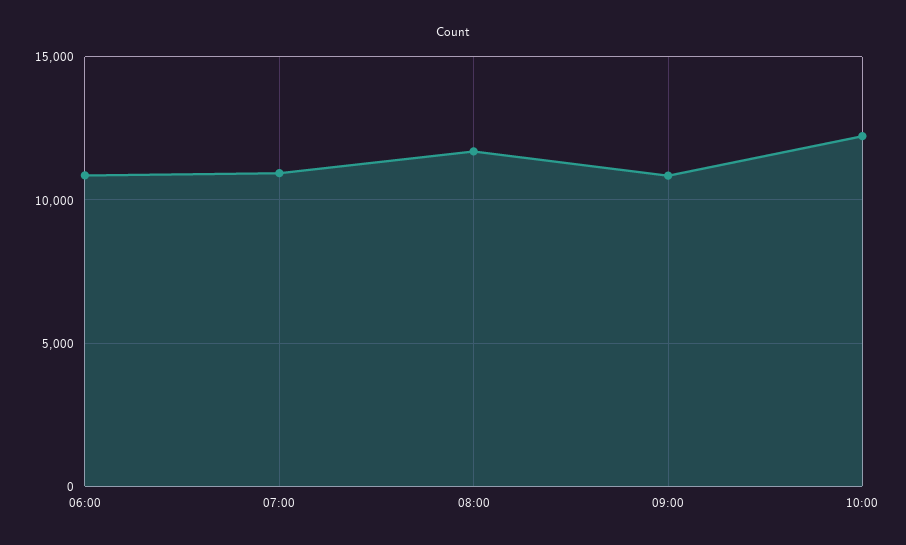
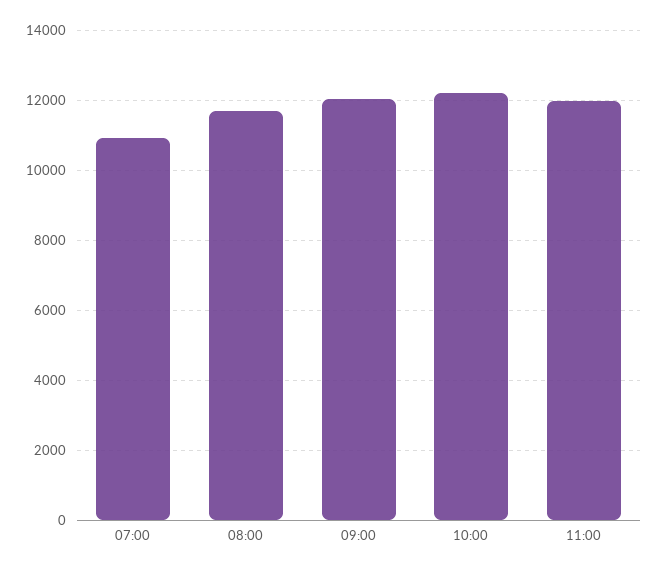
06:00: 11000 -> none
09:00: 11000 -> 12000
11:00: none -> 12000

